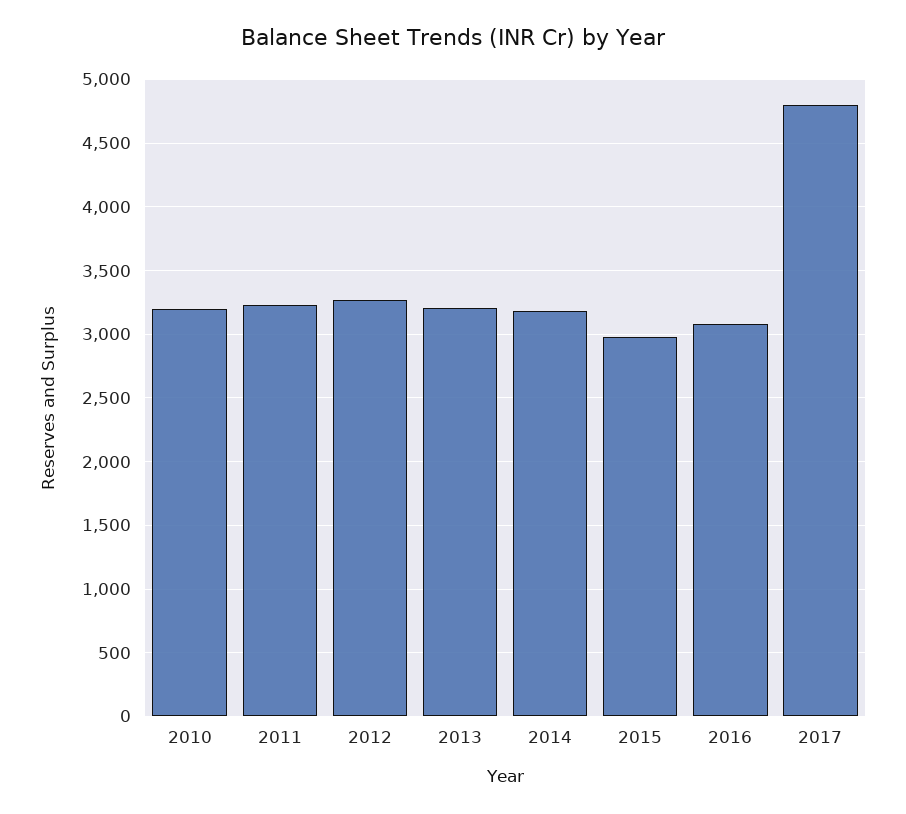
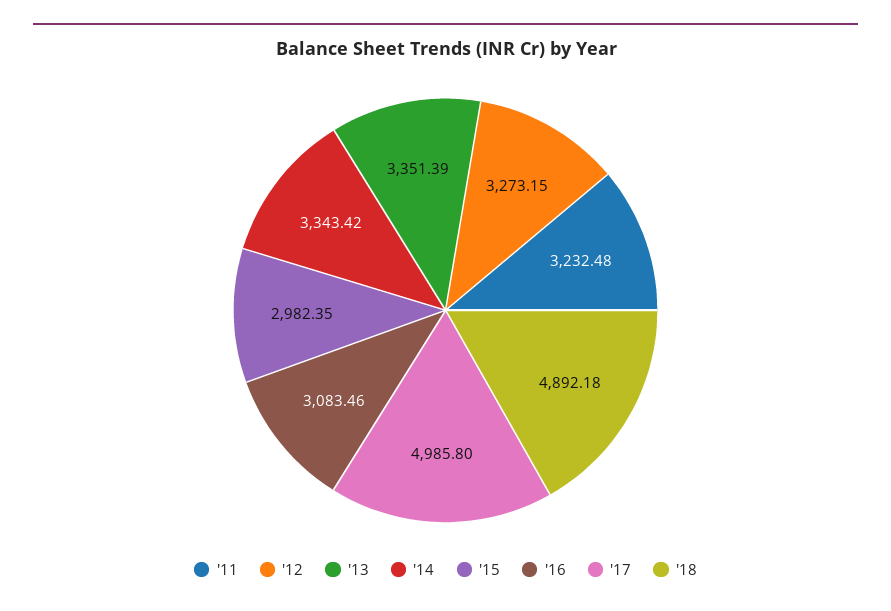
2010: 3200 -> none
2013: 3200 -> 3351.39
2014: 3200 -> 3343.42
2017: 4800 -> 4985.8
'18: none -> 4892.18

